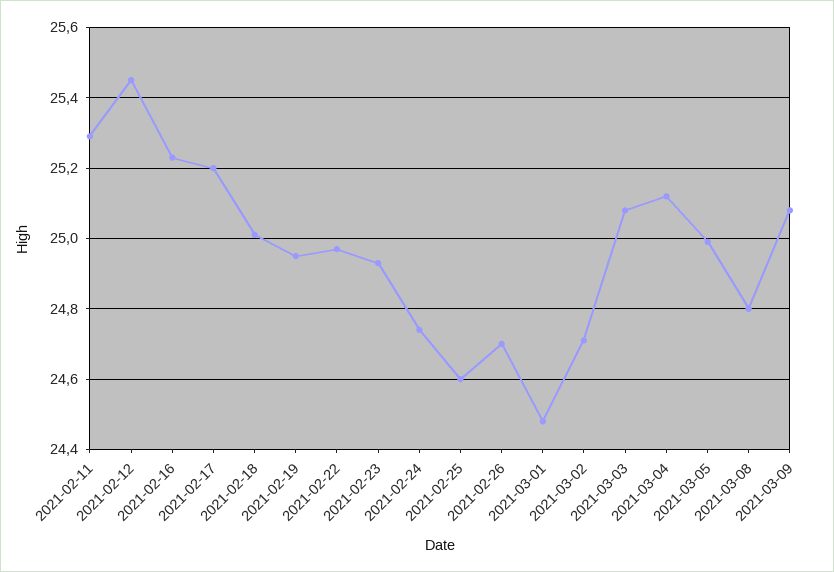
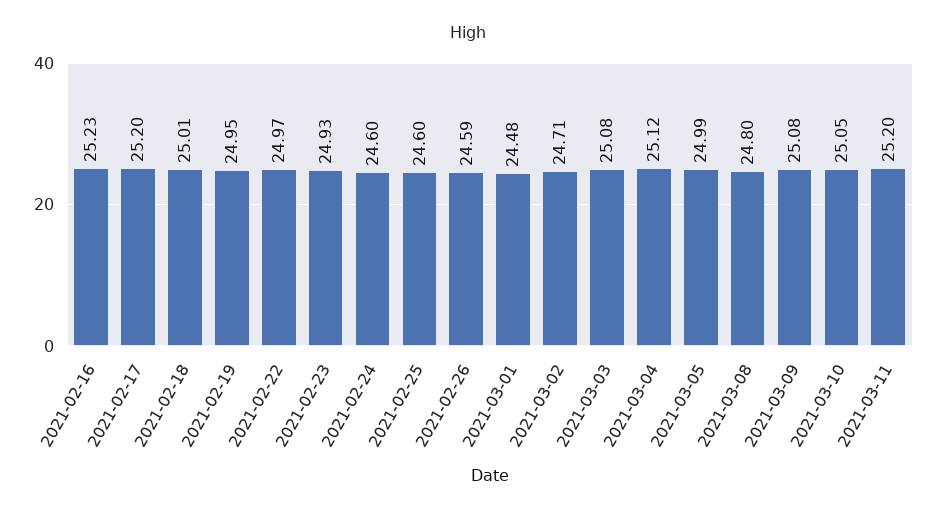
2021-02-11: 25.3 -> none
2021-02-12: 25.45 -> none
2021-02-24: 24.75 -> 24.6
2021-02-26: 24.7 -> 24.59
2021-03-10: none -> 25.05
2021-03-11: none -> 25.2

